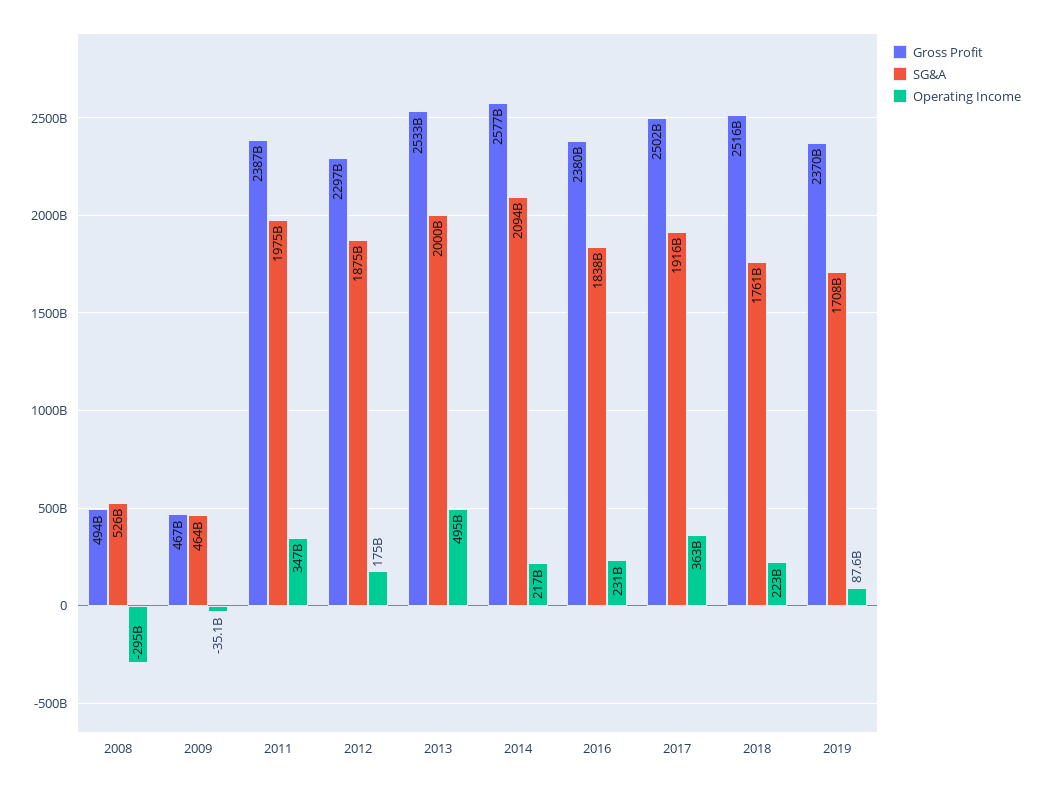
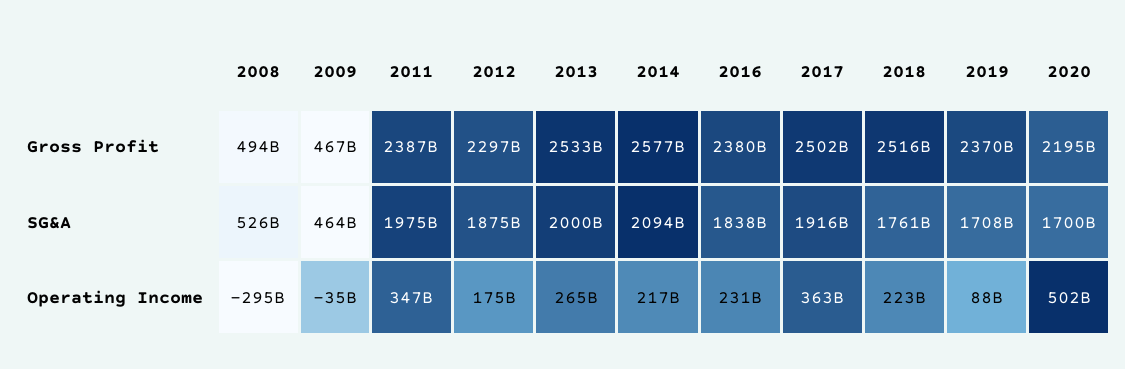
Operating Income, 2013: 495000000000 -> 265000000000
Gross Profit, 2020: none -> 2195000000000
SG&A, 2020: none -> 1700000000000
Operating Income, 2020: none -> 502000000000

